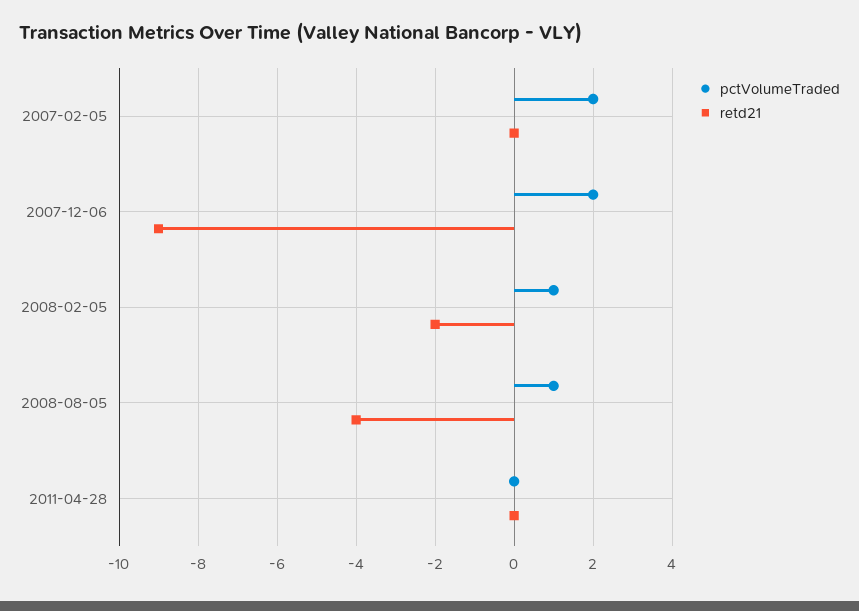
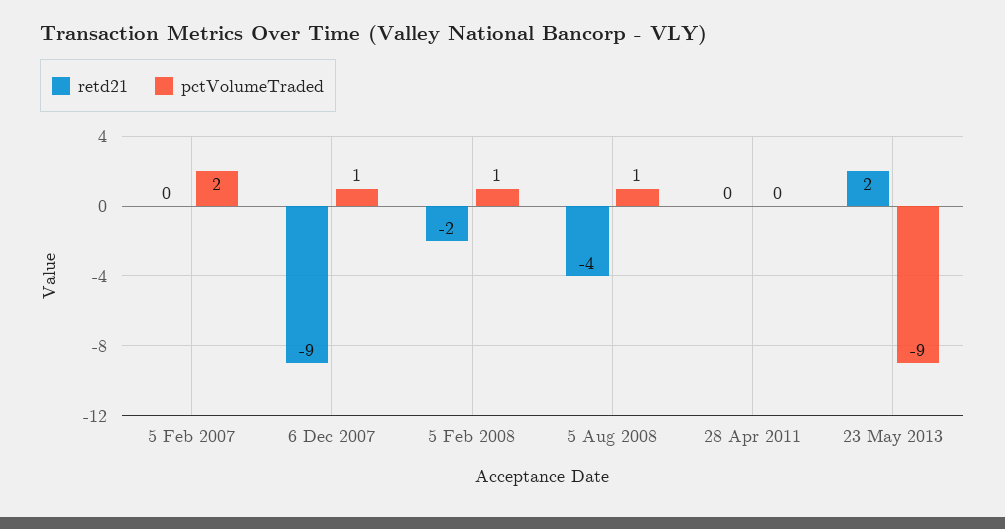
pctVolumeTraded, 2007-12-06: 2 -> 1
retd21, 23 May 2013: none -> 2
pctVolumeTraded, 23 May 2013: none -> -9

